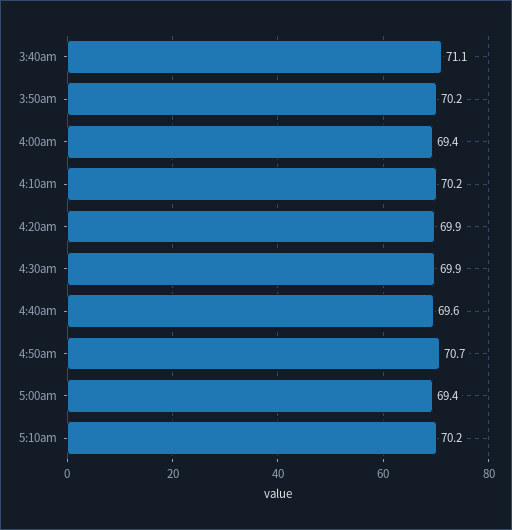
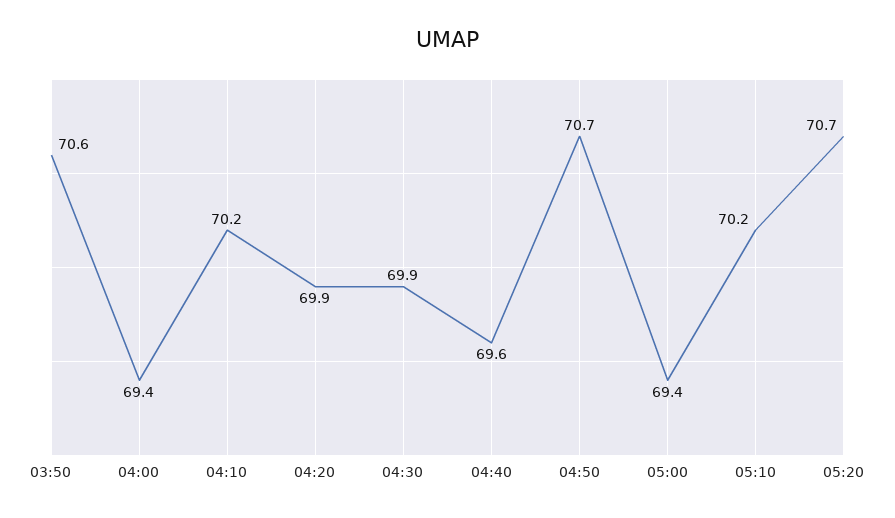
3:40am: 71.1 -> none
3:50am: 70.2 -> 70.6
05:20: none -> 70.7

